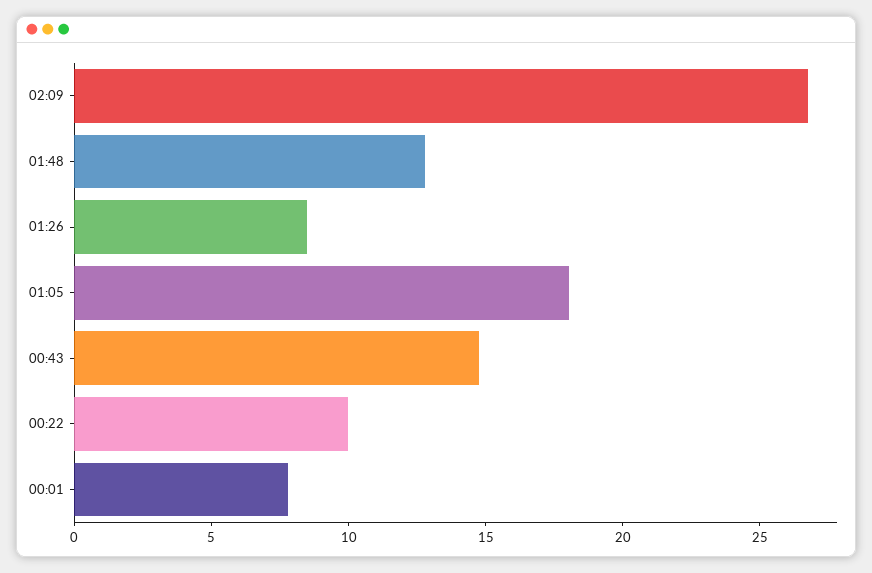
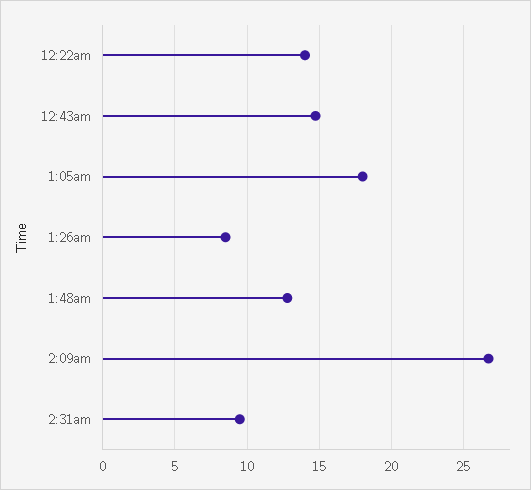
00:22: 10 -> 14
00:01: 8 -> none
2:31am: none -> 9.5

